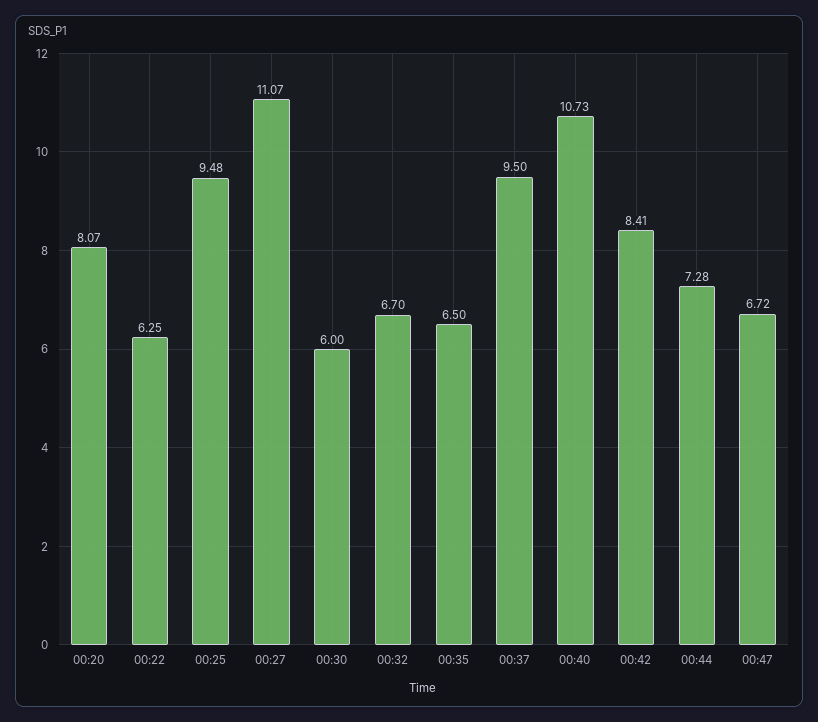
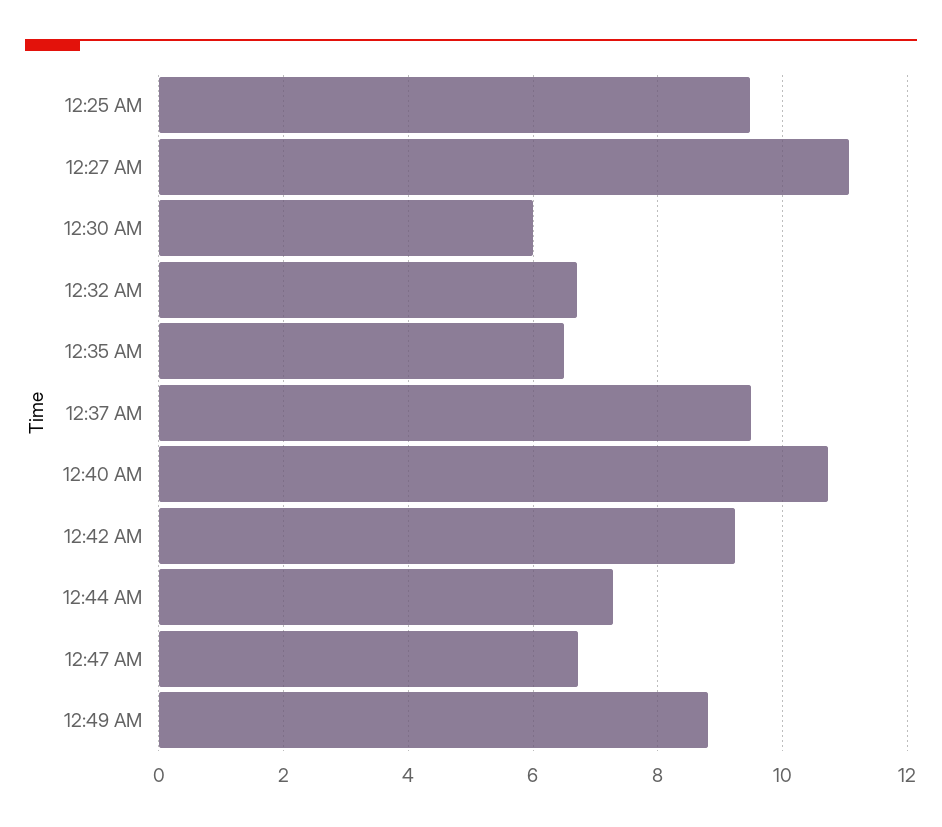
00:20: 8.07 -> none
00:22: 6.25 -> none
00:42: 8.41 -> 9.2
12:49 AM: none -> 8.8

